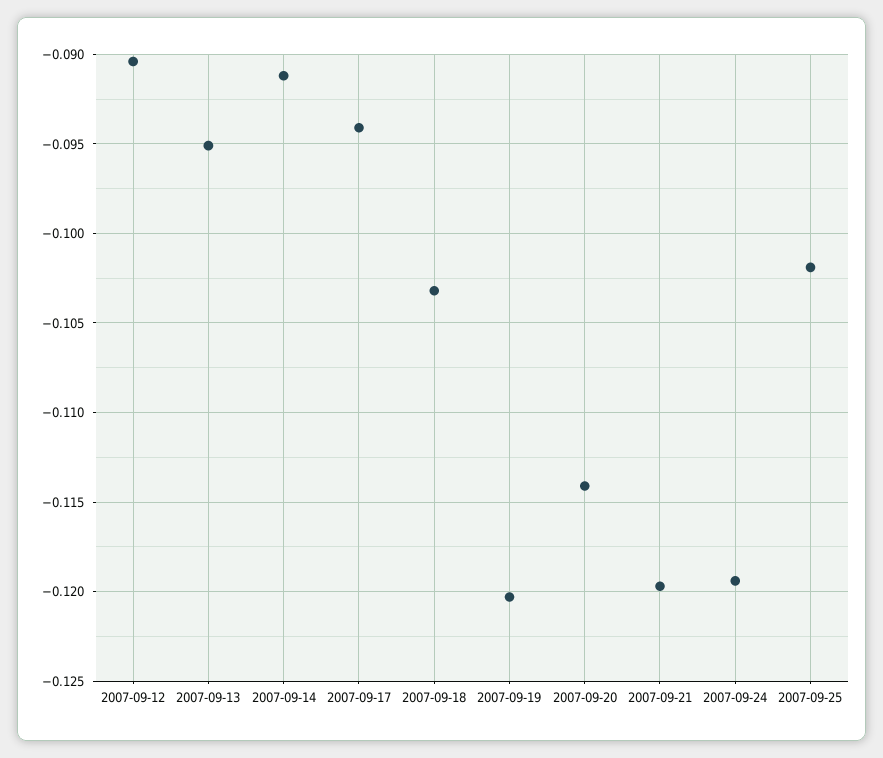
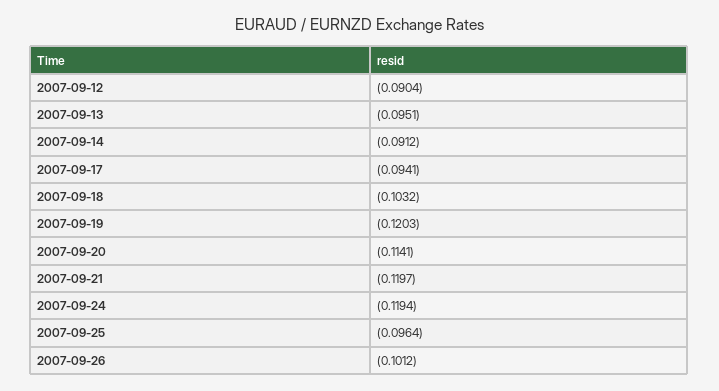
2007-09-25: -0.102 -> -0.0964
2007-09-26: none -> -0.1012

